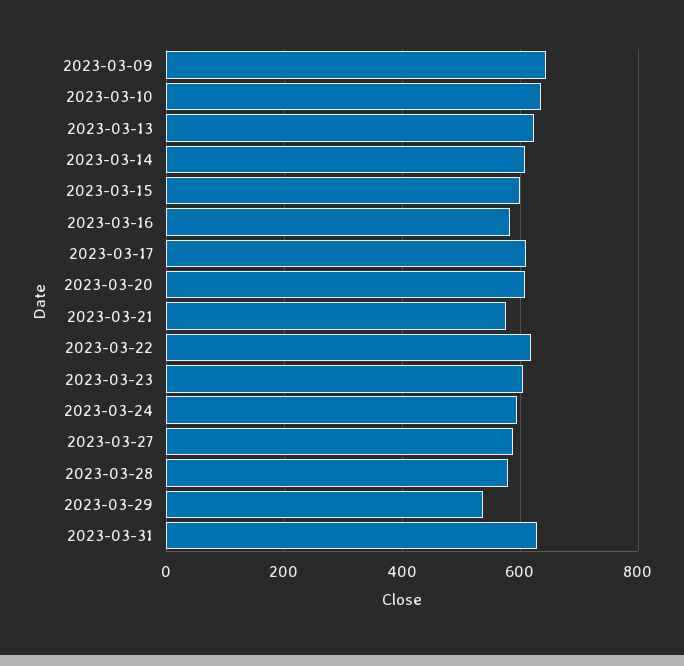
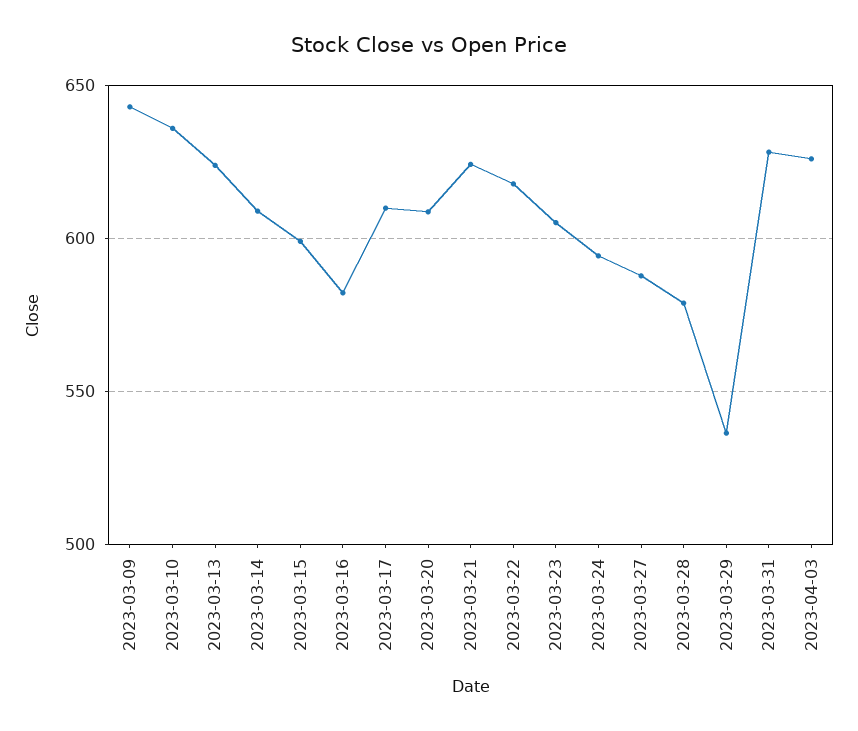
2023-03-21: 580 -> 625
2023-04-03: none -> 625

